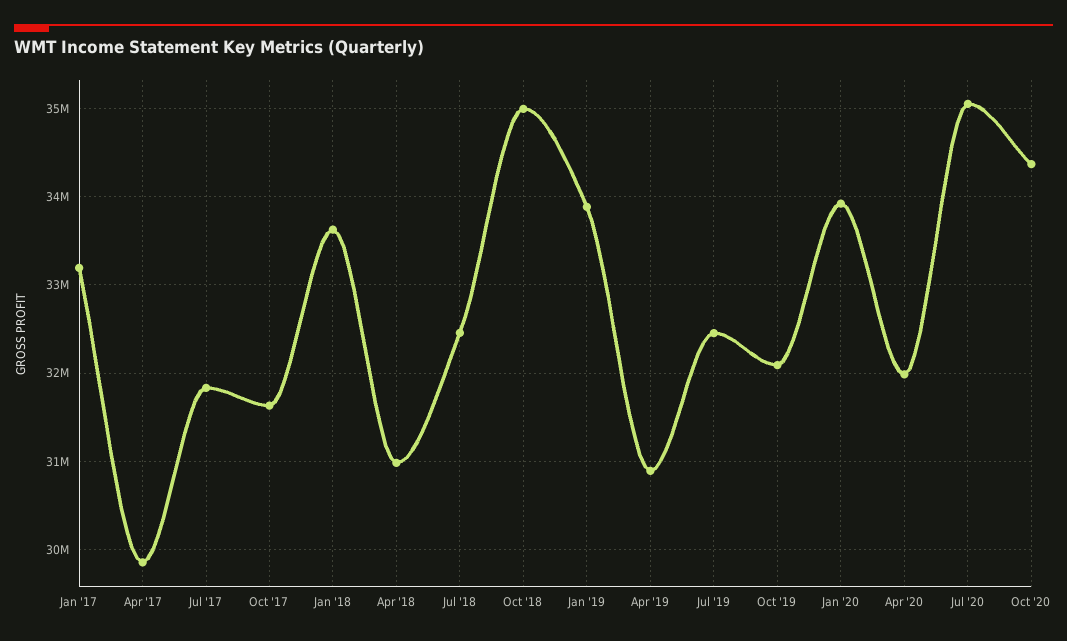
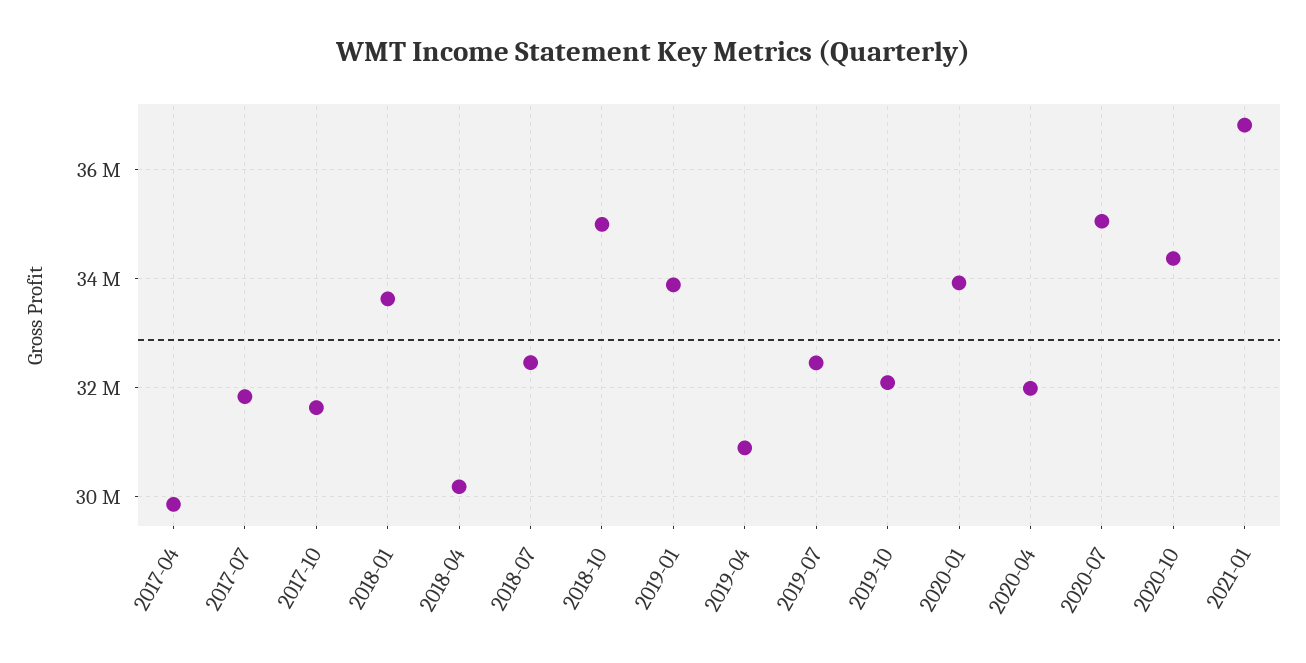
Jan '17: 33200000 -> none
Apr '18: 31000000 -> 30200000
2021-01: none -> 36800000

